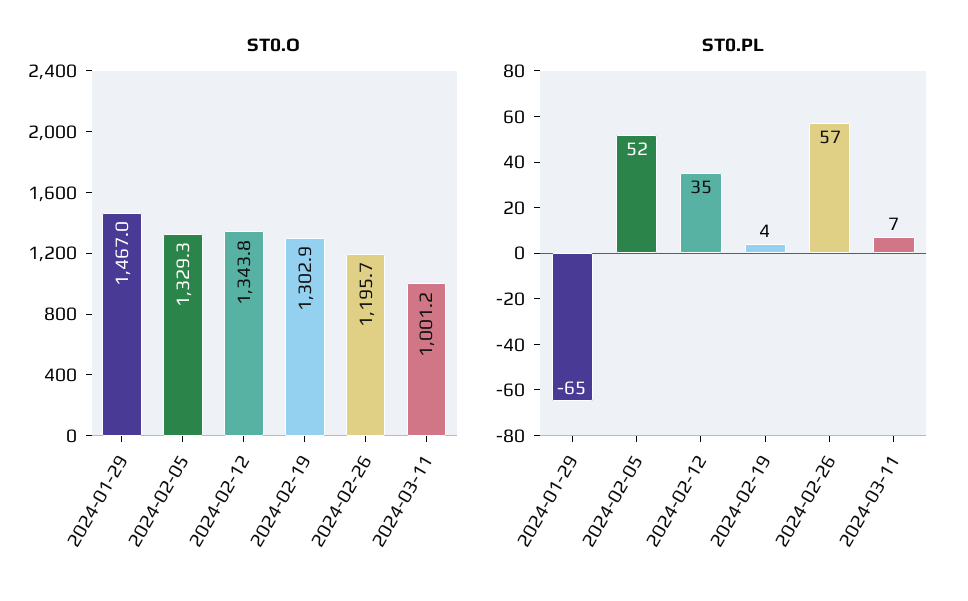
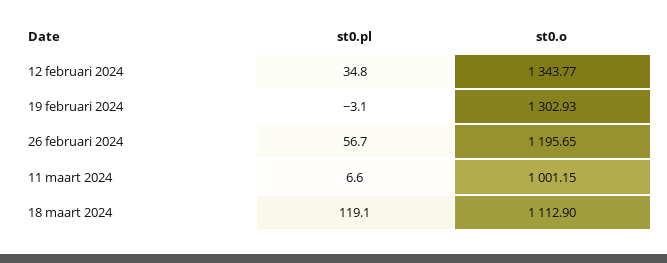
ST0.O, 2024-01-29: 1467 -> none
ST0.O, 2024-02-05: 1329.3 -> none
ST0.PL, 2024-01-29: -65 -> none
ST0.PL, 2024-02-05: 52 -> none
ST0.PL, 2024-02-19: 4 -> -3.1
ST0.PL, 18 maart 2024: none -> 119.1
ST0.O, 18 maart 2024: none -> 1112.9

